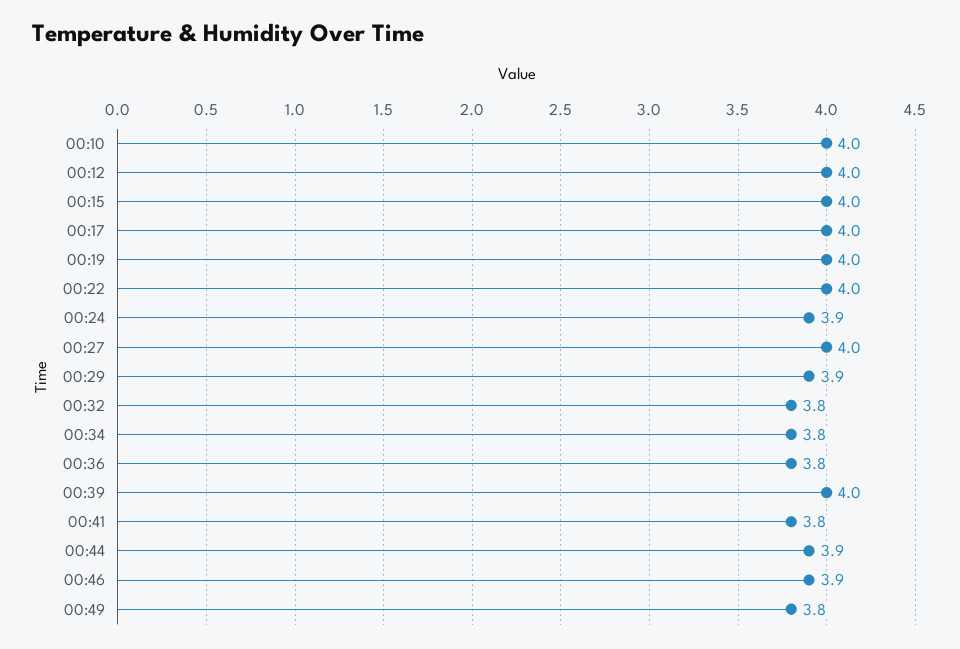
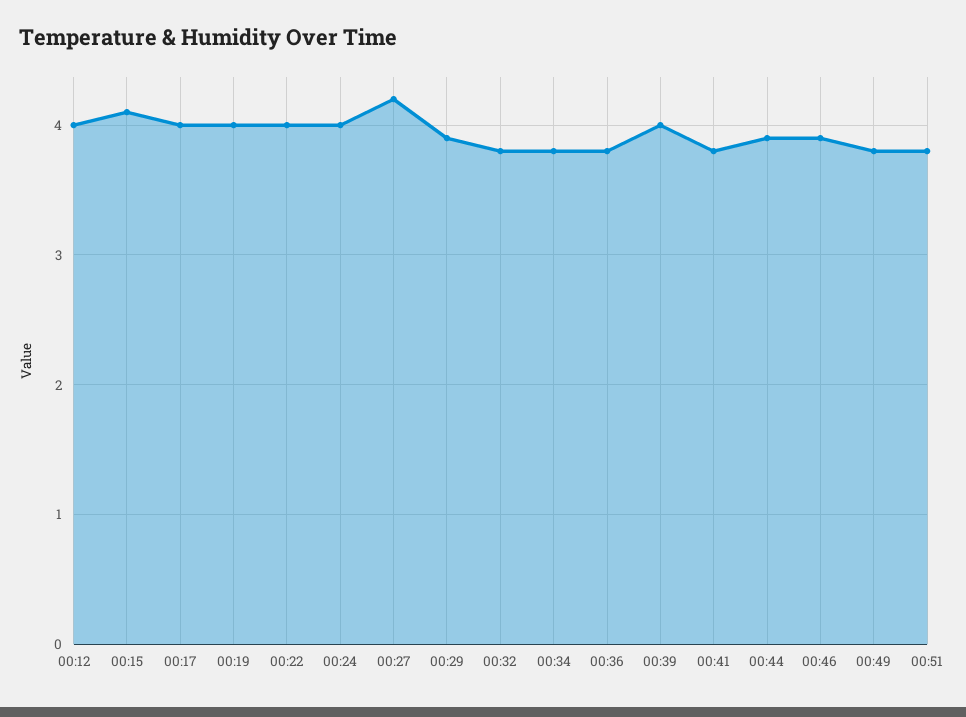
00:10: 4 -> none
00:15: 4 -> 4.1
00:24: 3.9 -> 4
00:27: 4 -> 4.2
00:51: none -> 3.8

